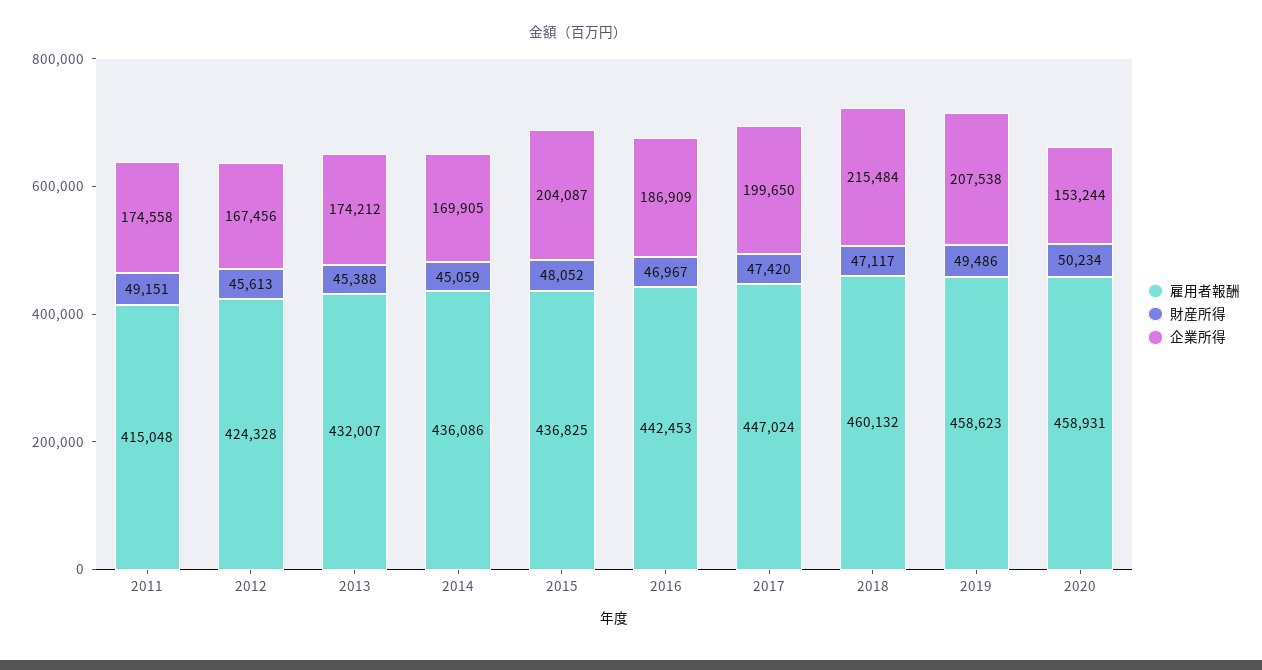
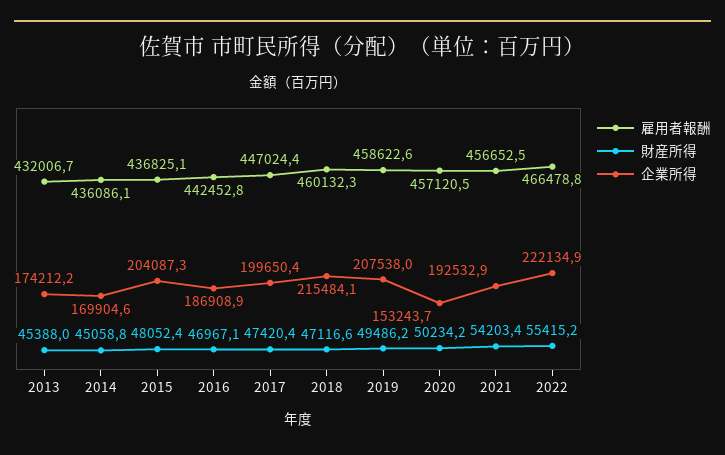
雇用者報酬, 2011: 415048 -> none
財産所得, 2011: 49151 -> none
企業所得, 2011: 174558 -> none
雇用者報酬, 2012: 424328 -> none
財産所得, 2012: 45613 -> none
企業所得, 2012: 167456 -> none
雇用者報酬, 2020: 458931 -> 457120.5
雇用者報酬, 2021: none -> 456652.5
財産所得, 2021: none -> 54203.4
企業所得, 2021: none -> 192532.9
雇用者報酬, 2022: none -> 466478.8
財産所得, 2022: none -> 55415.2
企業所得, 2022: none -> 222134.9

